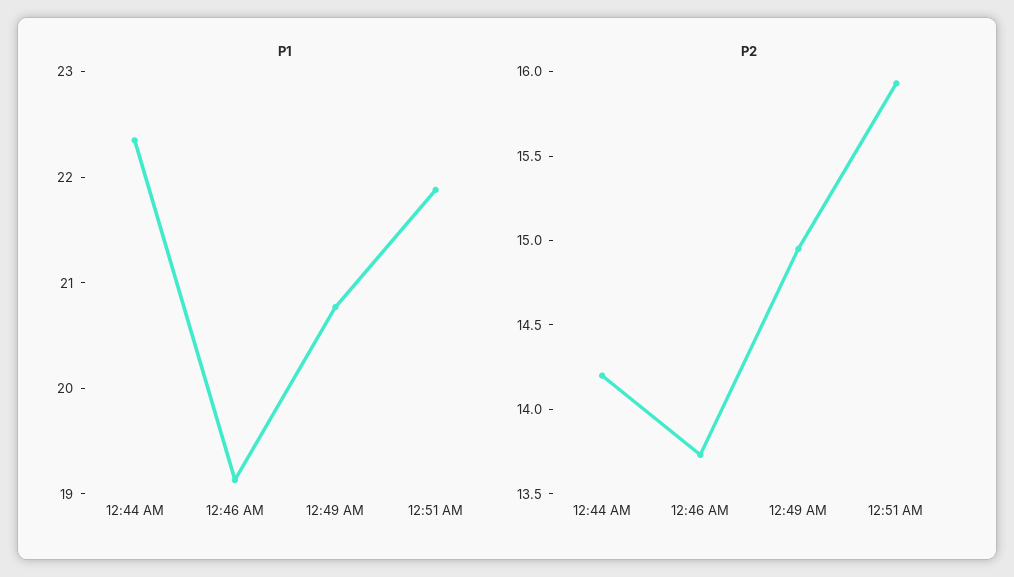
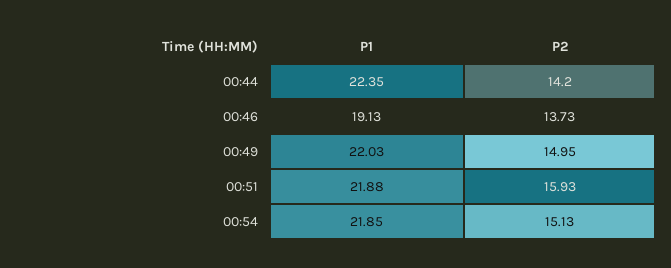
P1, 12:49 AM: 20.8 -> 22.03
P1, 00:54: none -> 21.85
P2, 00:54: none -> 15.13

